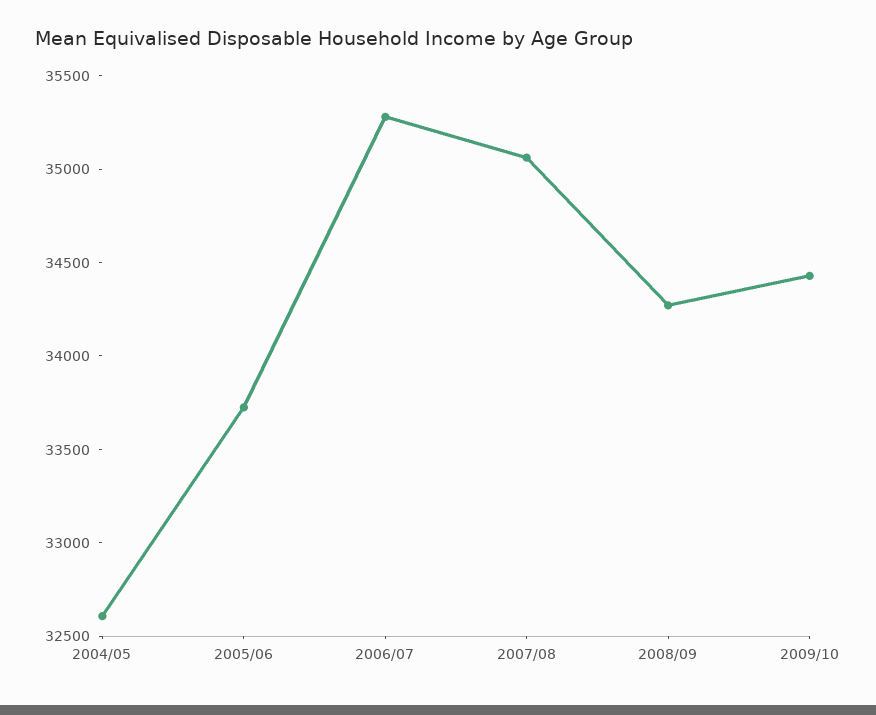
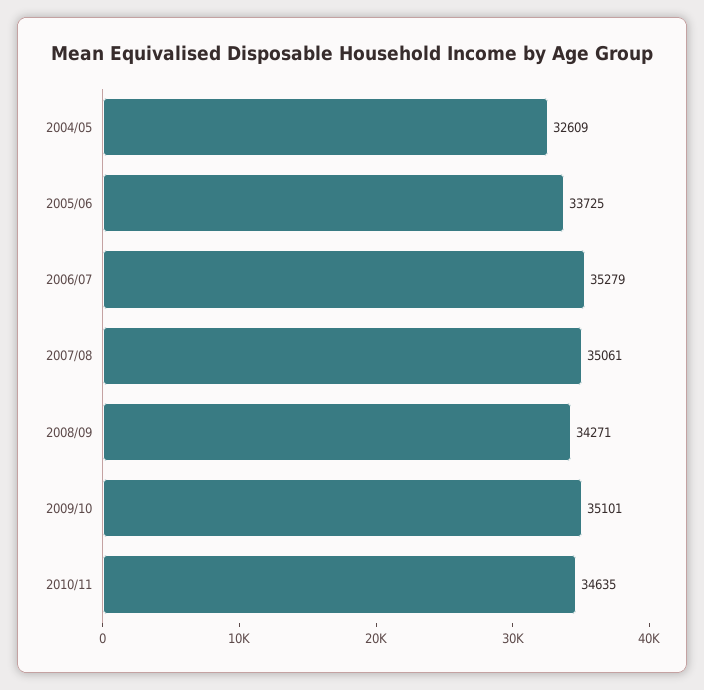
2009/10: 34400 -> 35101
2010/11: none -> 34635

